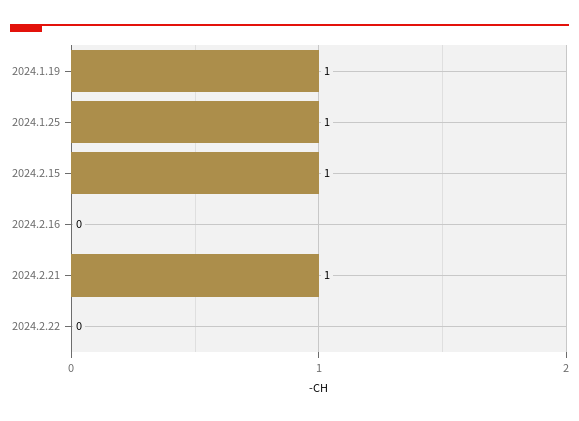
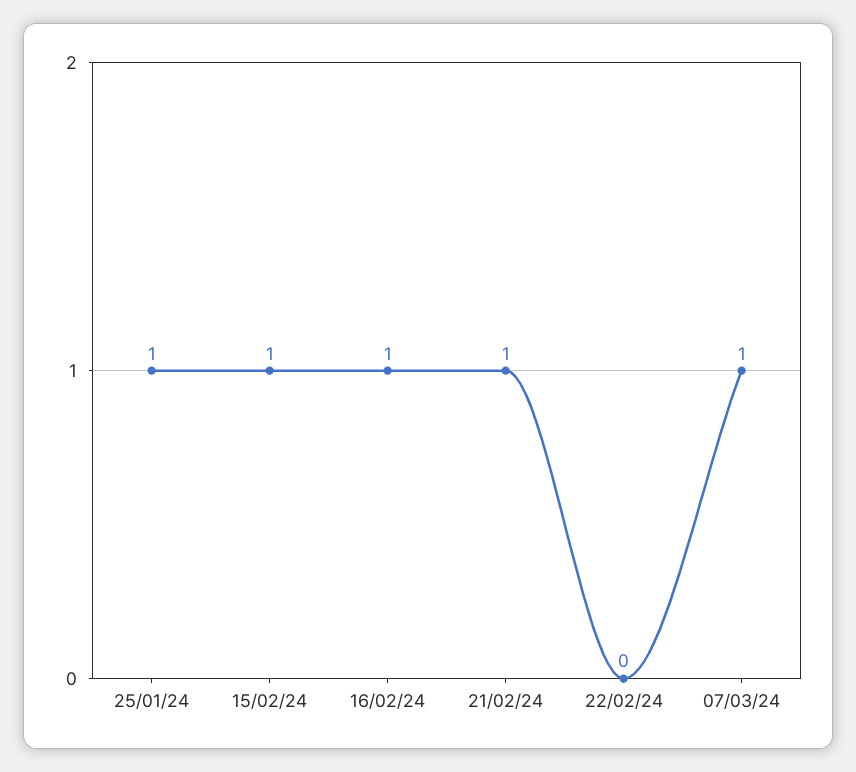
2024.1.19: 1 -> none
2024.2.16: 0 -> 1
07/03/24: none -> 1

